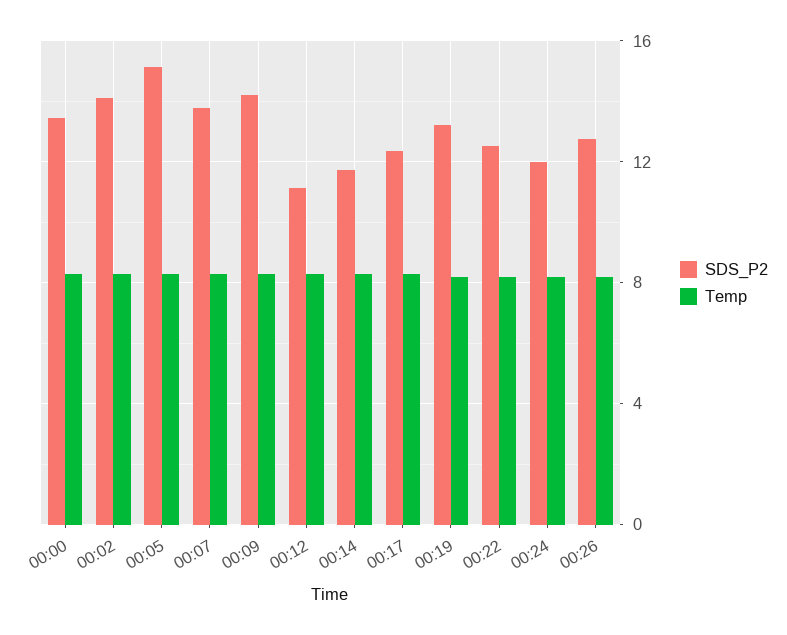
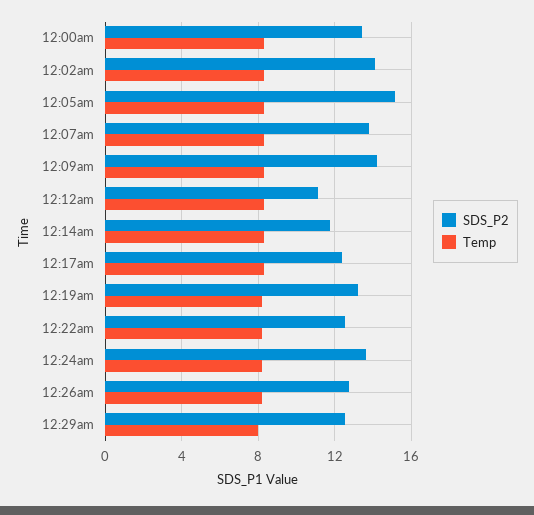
SDS_P2, 00:24: 12 -> 13.5
SDS_P2, 12:29am: none -> 12.5
Temp, 12:29am: none -> 8

